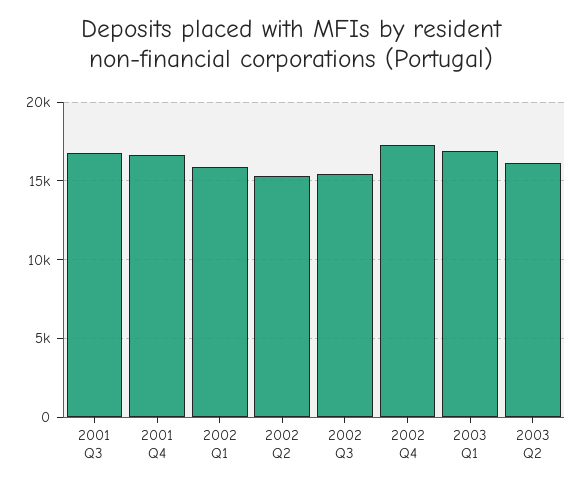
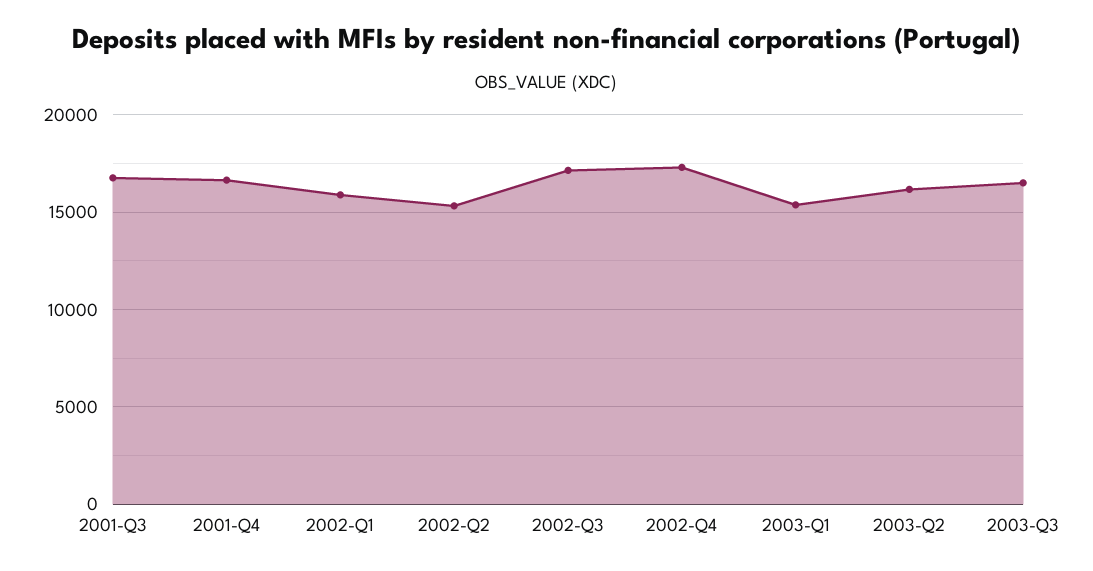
2002 Q3: 15500 -> 17000
2003 Q1: 17000 -> 15500
2003-Q3: none -> 16500

